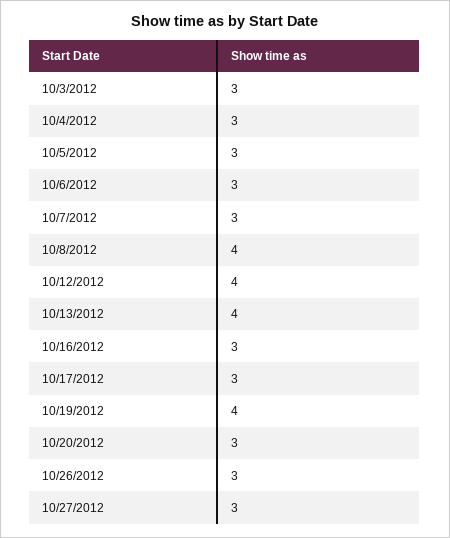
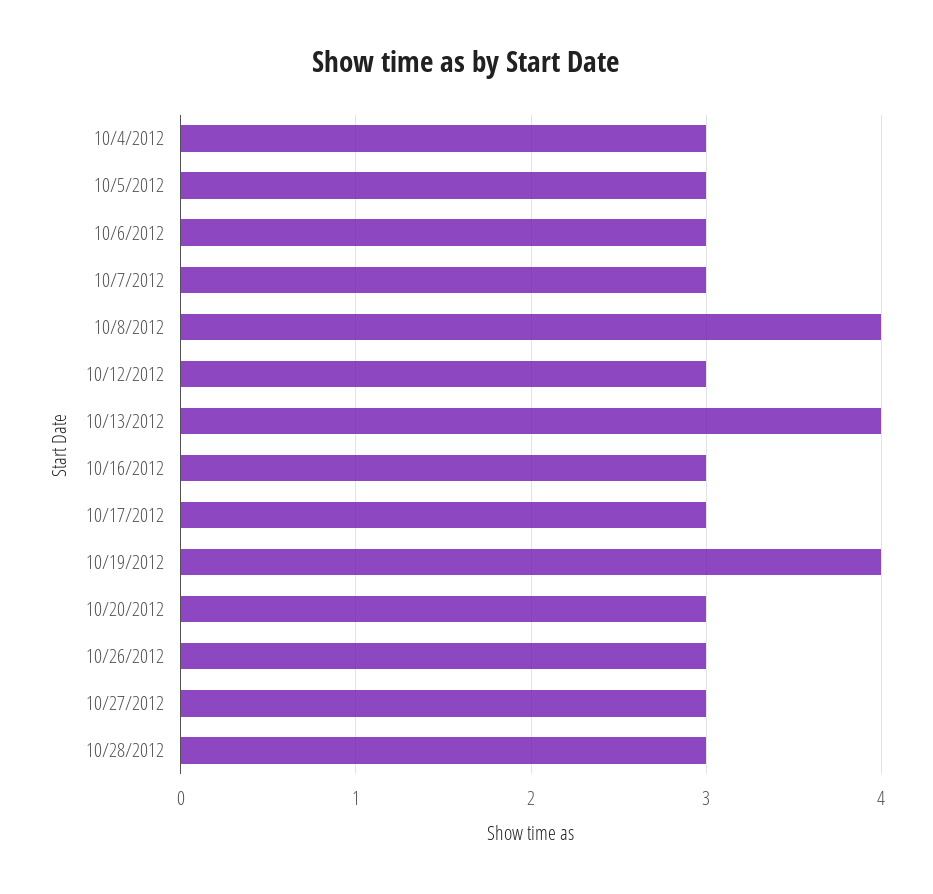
10/3/2012: 3 -> none
10/12/2012: 4 -> 3
10/28/2012: none -> 3

